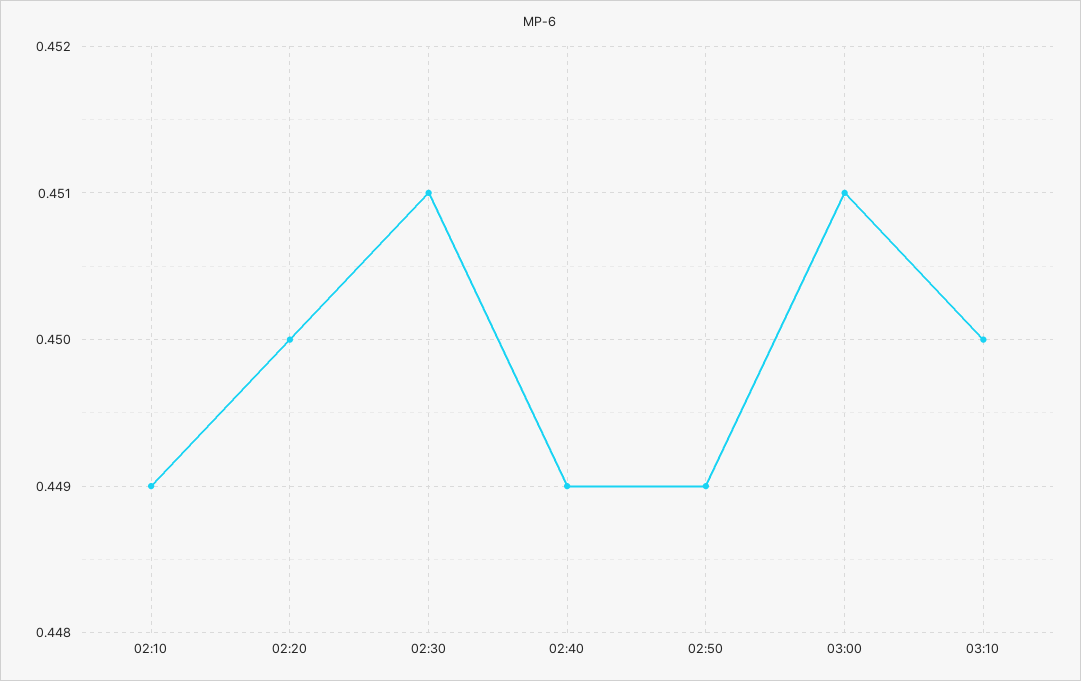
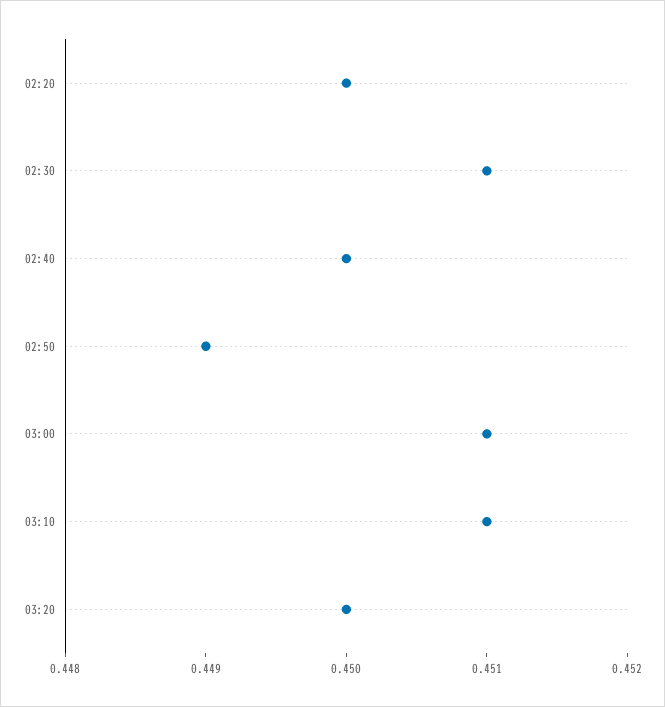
02:10: 0.449 -> none
02:40: 0.449 -> 0.45
03:10: 0.45 -> 0.451
03:20: none -> 0.45

